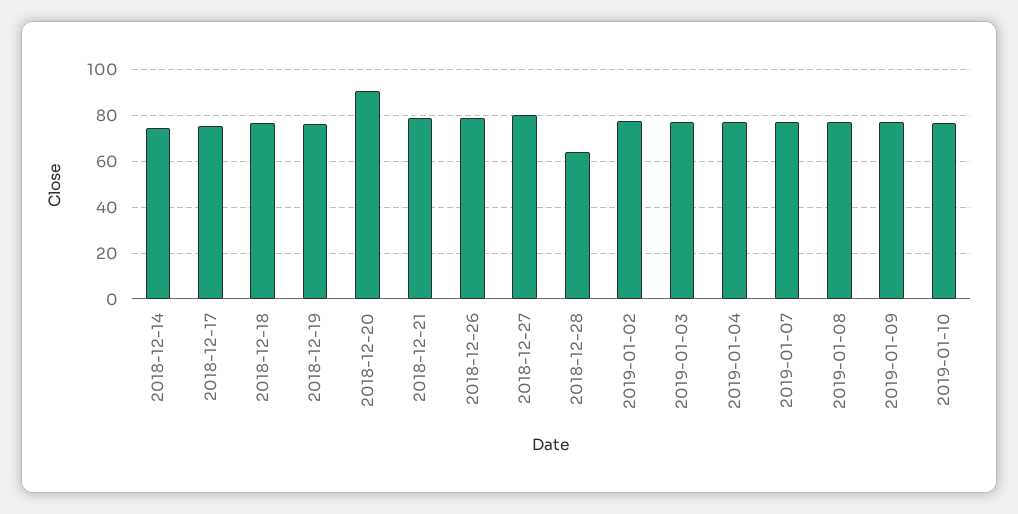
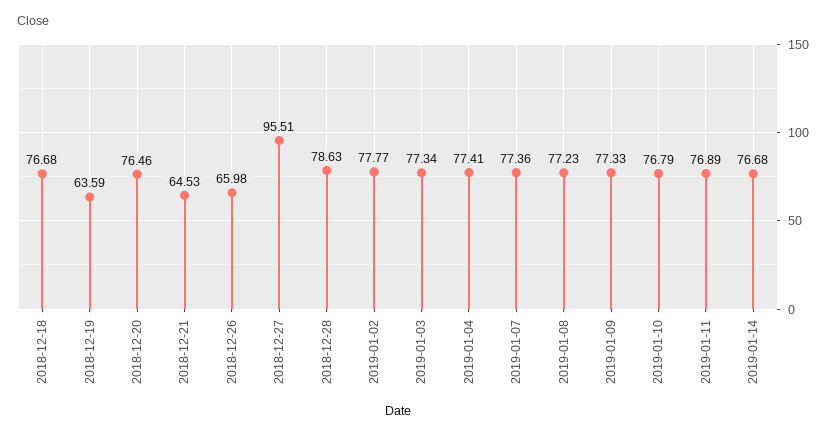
2018-12-14: 75 -> none
2018-12-17: 75 -> none
2018-12-19: 75 -> 63.59
2018-12-20: 90 -> 76.46
2018-12-21: 80 -> 64.53
2018-12-26: 80 -> 65.98
2018-12-27: 80 -> 95.51
2018-12-28: 65 -> 78.63
2019-01-11: none -> 76.89
2019-01-14: none -> 76.68

